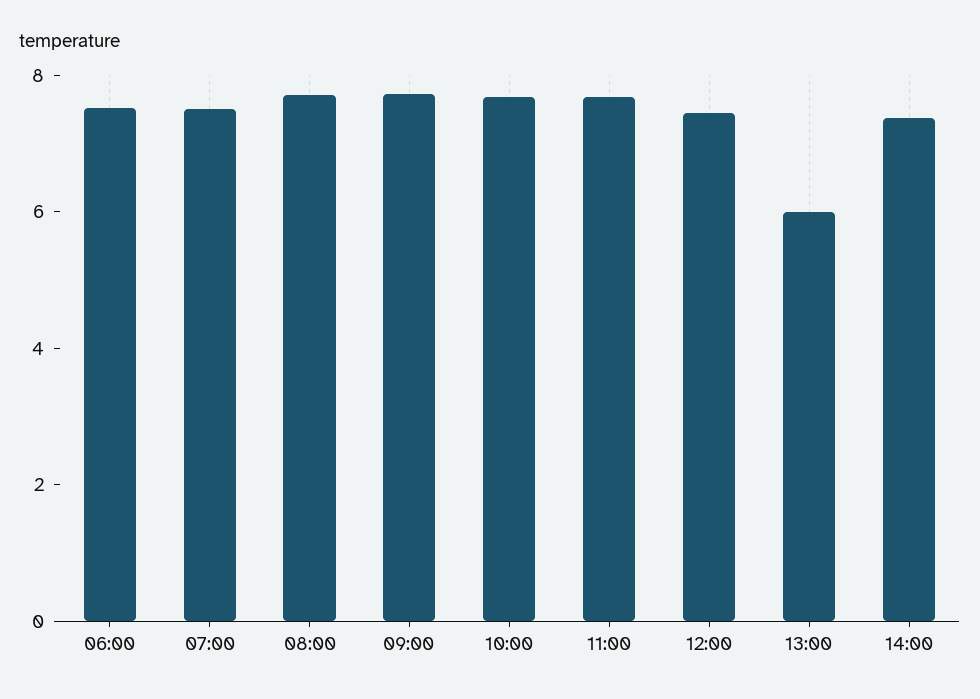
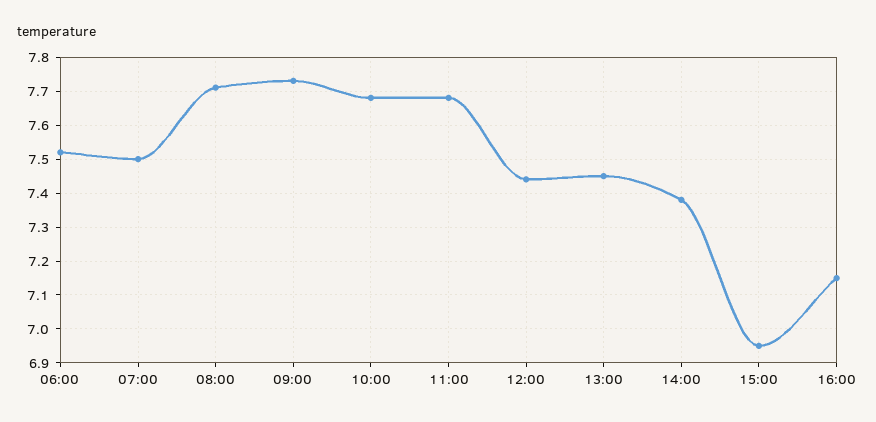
13:00: 6 -> 7.45
15:00: none -> 6.95
16:00: none -> 7.15

